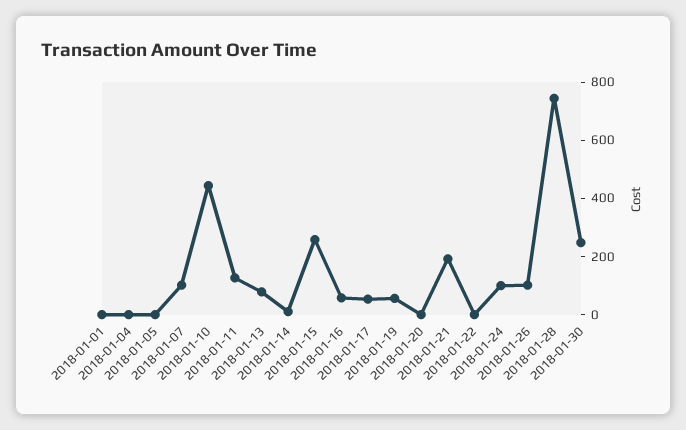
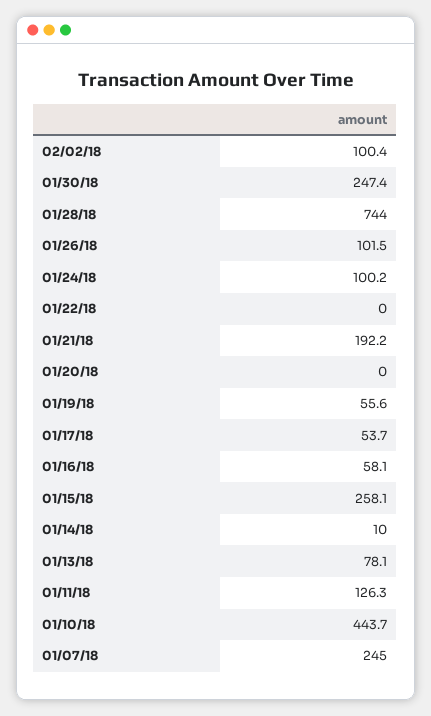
2018-01-01: 0 -> none
2018-01-04: 0 -> none
2018-01-05: 0 -> none
2018-01-07: 100 -> 245
02/02/18: none -> 100.4

